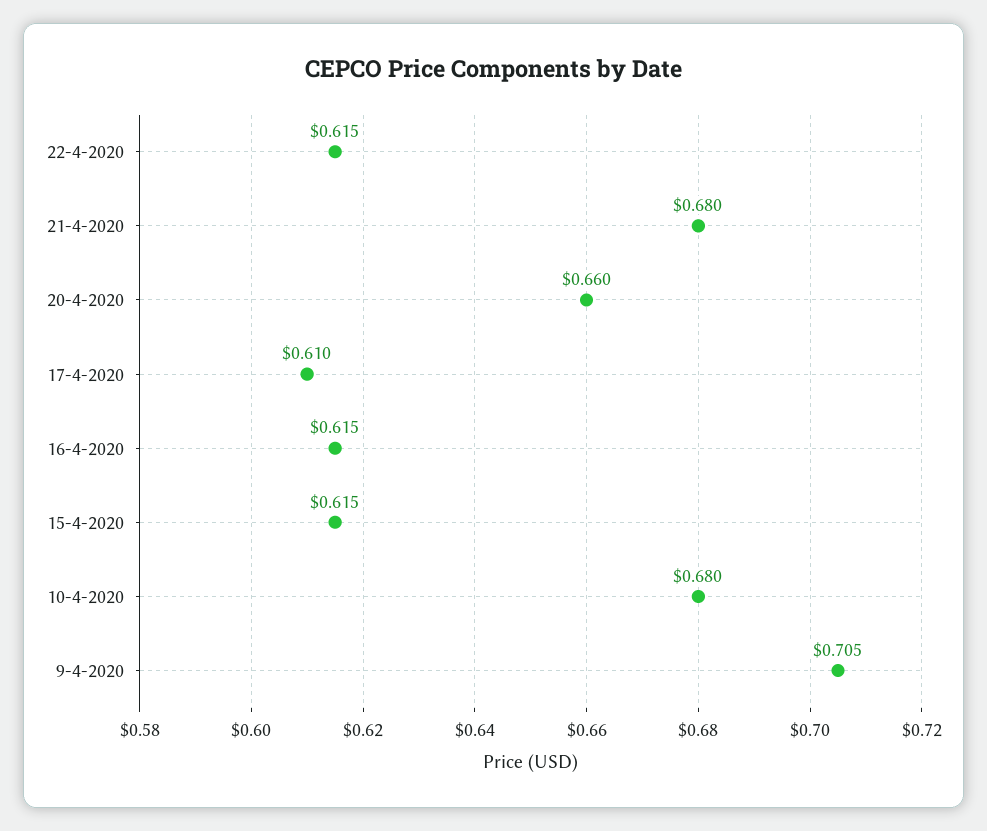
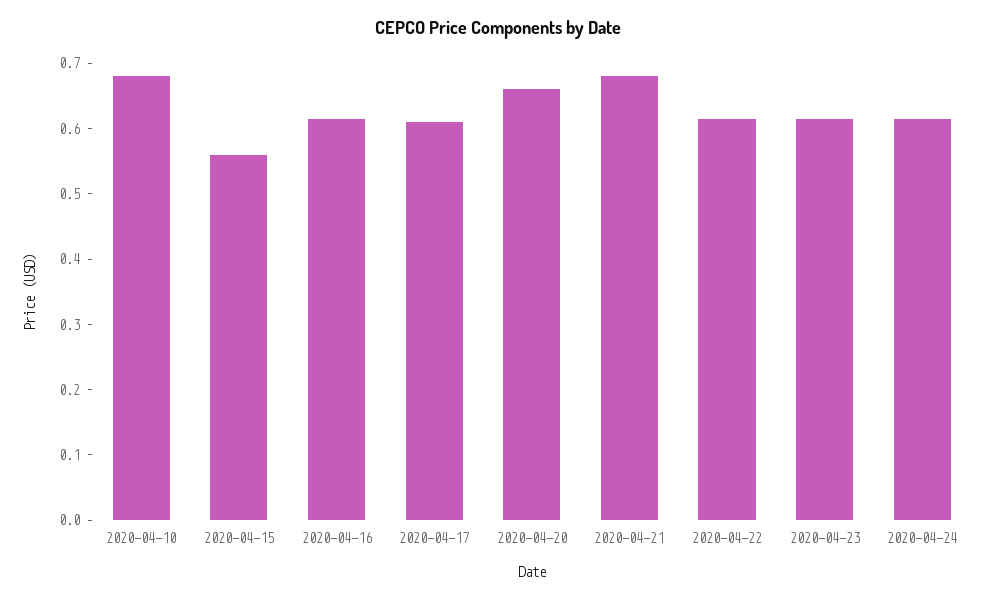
15-4-2020: 0.615 -> 0.56
9-4-2020: 0.705 -> none
2020-04-23: none -> 0.62
2020-04-24: none -> 0.62

